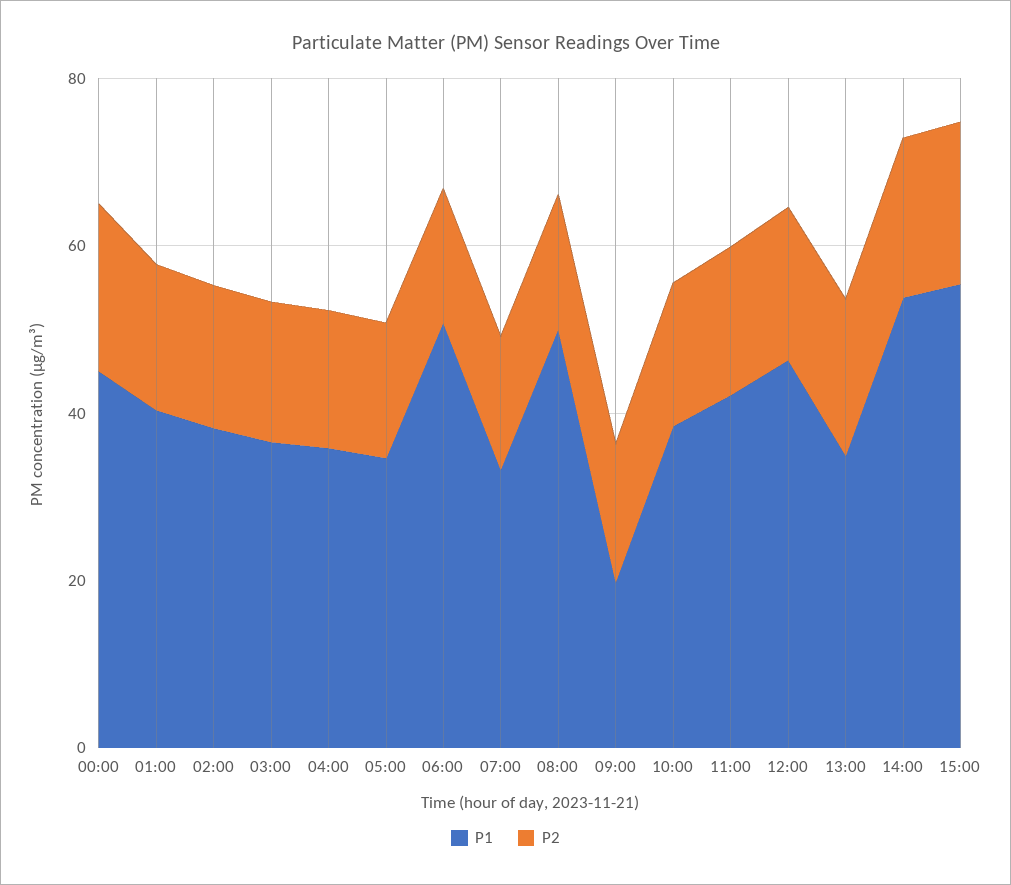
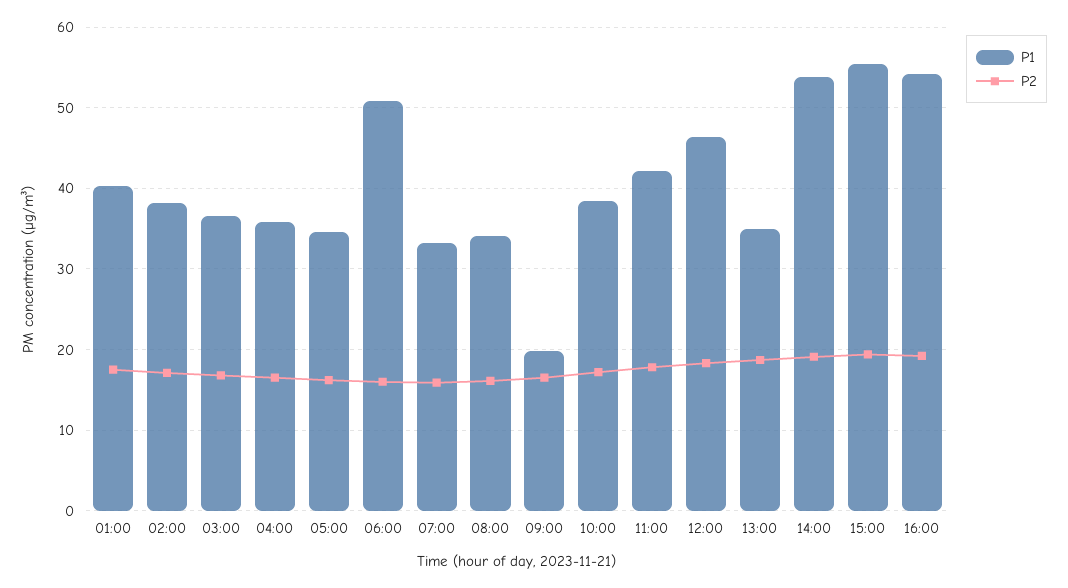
P1, 00:00: 45 -> none
P2, 00:00: 20 -> none
P1, 08:00: 50 -> 34
P1, 16:00: none -> 54
P2, 16:00: none -> 19

